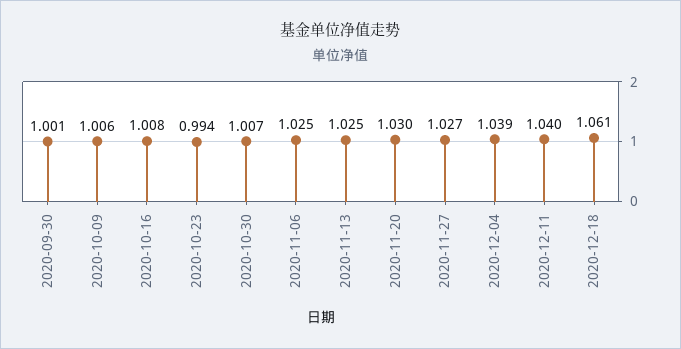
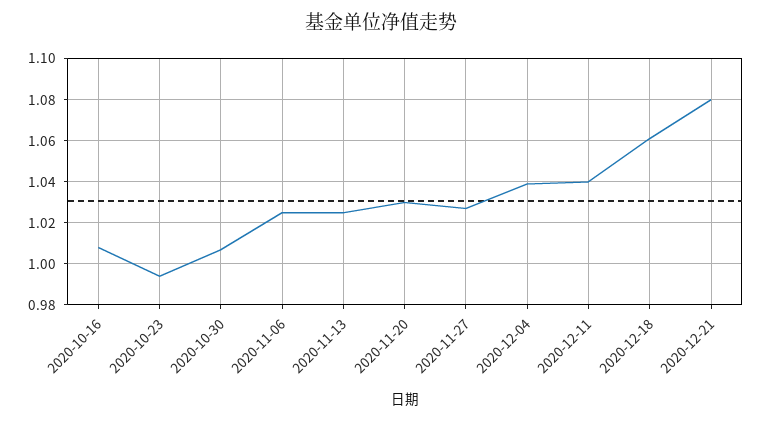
2020-09-30: 1.001 -> none
2020-10-09: 1.006 -> none
2020-12-21: none -> 1.08

